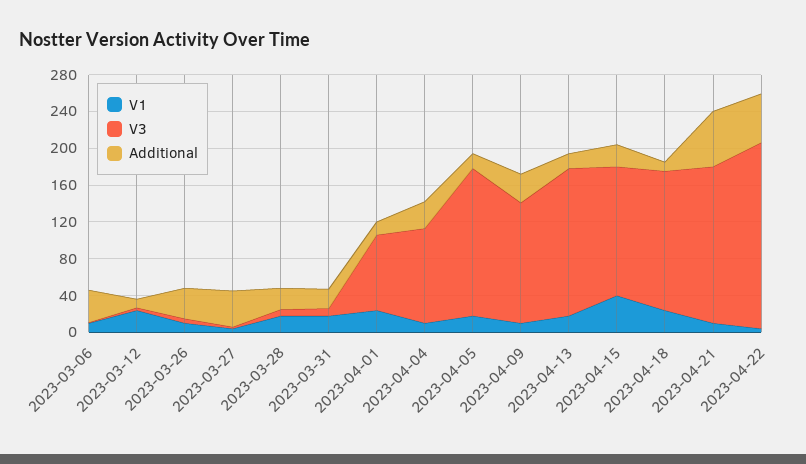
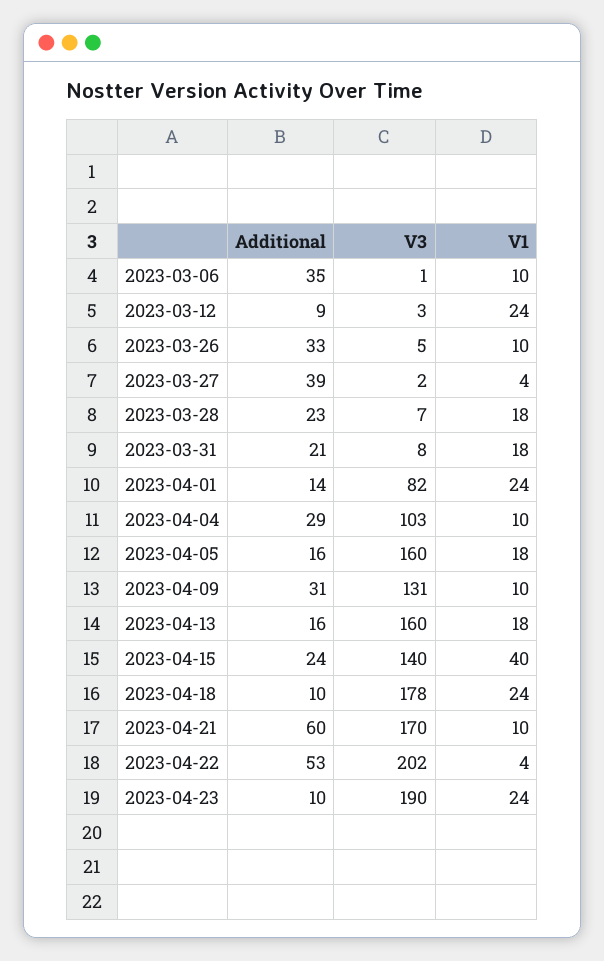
V3, 2023-04-18: 150 -> 178
Additional, 2023-04-23: none -> 10
V3, 2023-04-23: none -> 190
V1, 2023-04-23: none -> 24

